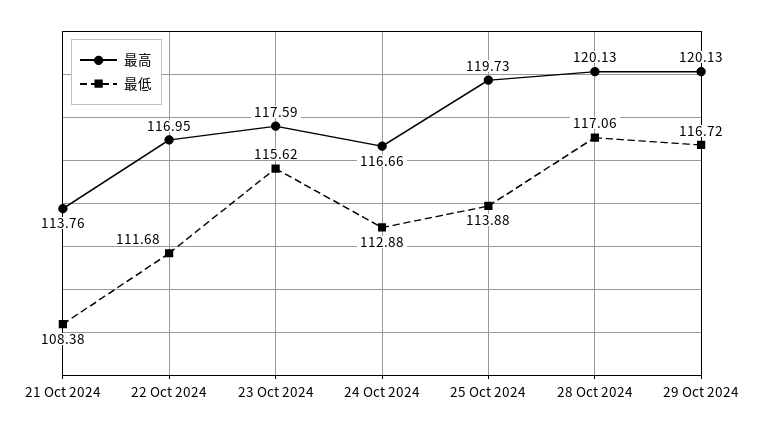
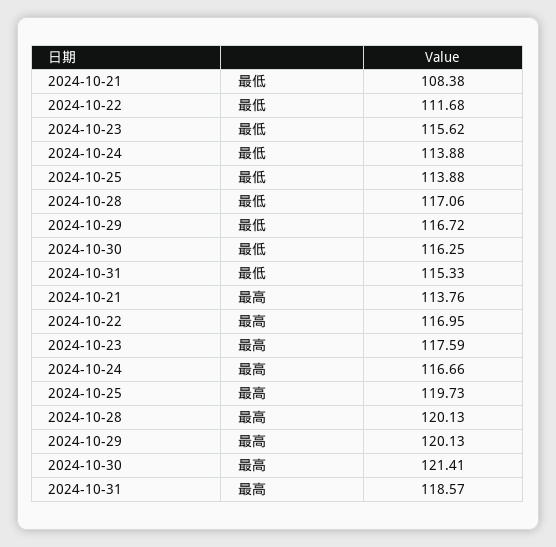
最低, 24 Oct 2024: 112.88 -> 113.88
最低, 2024-10-30: none -> 116.25
最低, 2024-10-31: none -> 115.33
最高, 2024-10-30: none -> 121.41
最高, 2024-10-31: none -> 118.57

